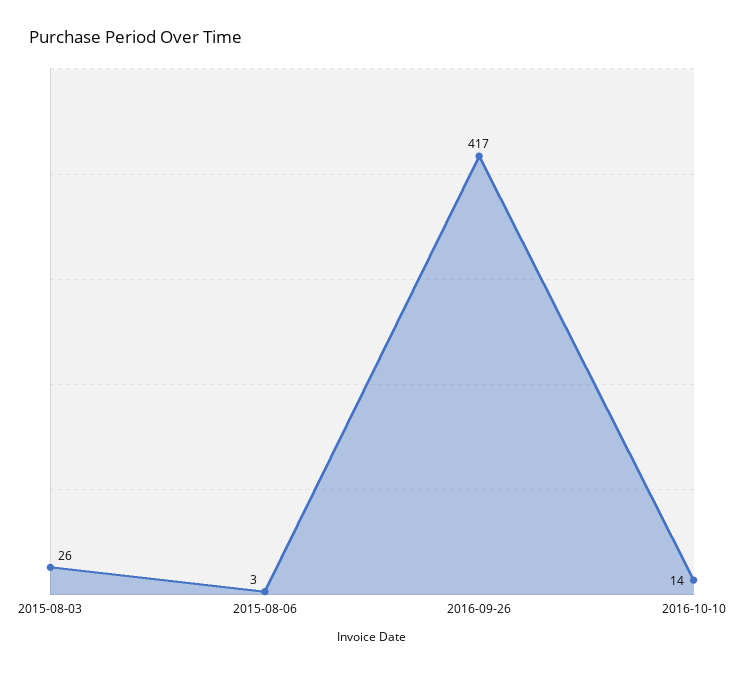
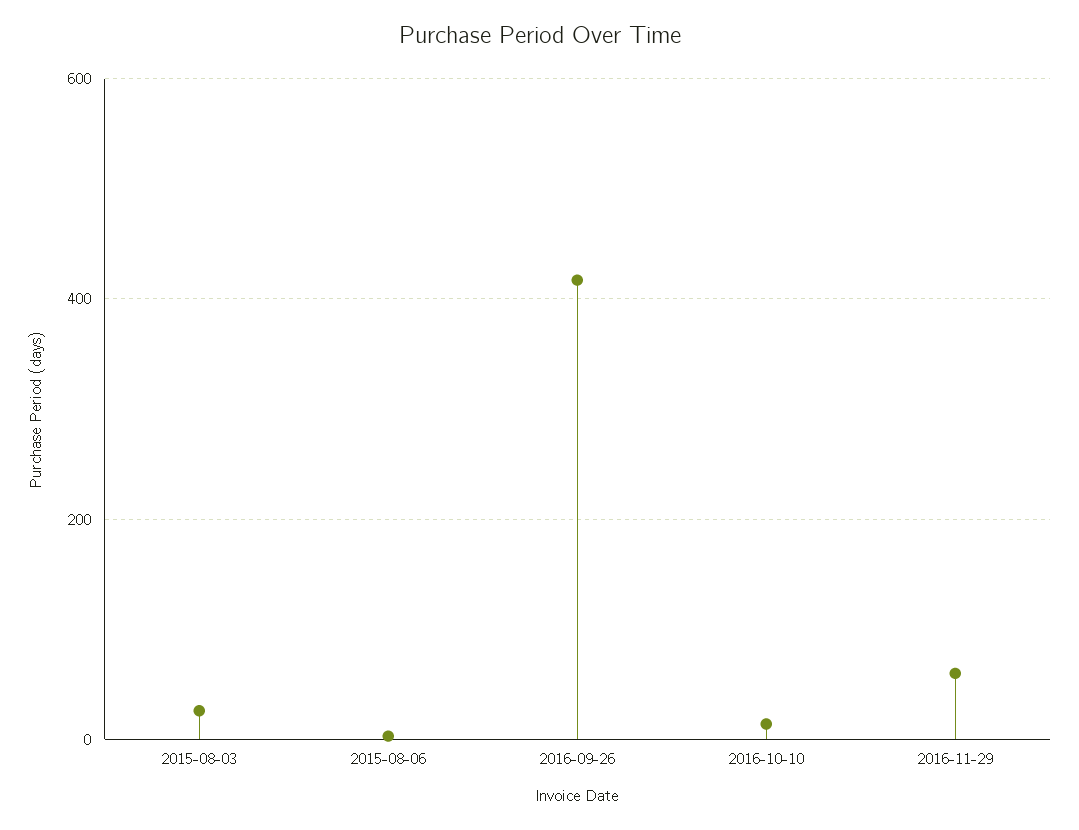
2016-11-29: none -> 60

